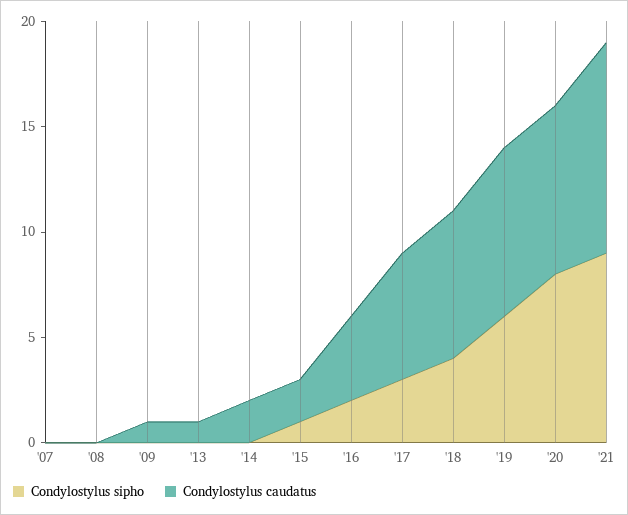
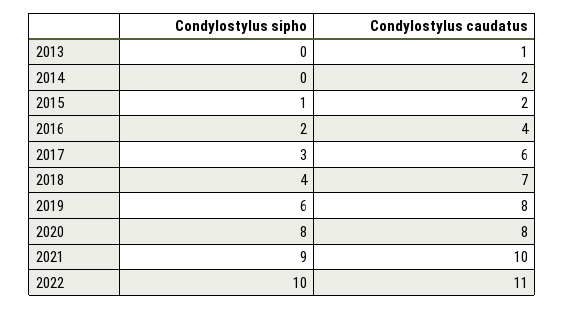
Condylostylus sipho, '07: 0 -> none
Condylostylus caudatus, '07: 0 -> none
Condylostylus sipho, '08: 0 -> none
Condylostylus caudatus, '08: 0 -> none
Condylostylus sipho, '09: 0 -> none
Condylostylus caudatus, '09: 1 -> none
Condylostylus sipho, 2022: none -> 10
Condylostylus caudatus, 2022: none -> 11

